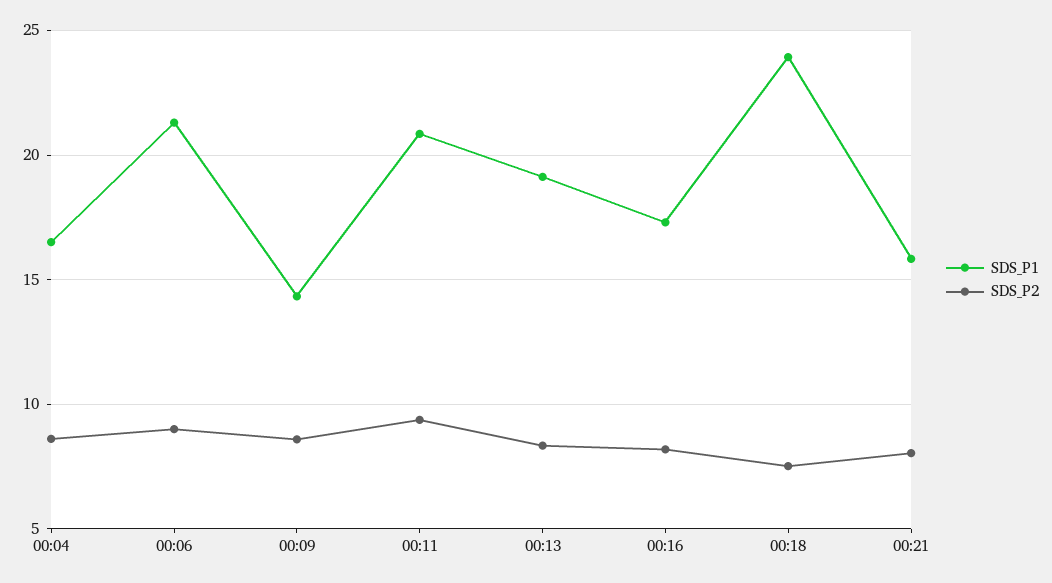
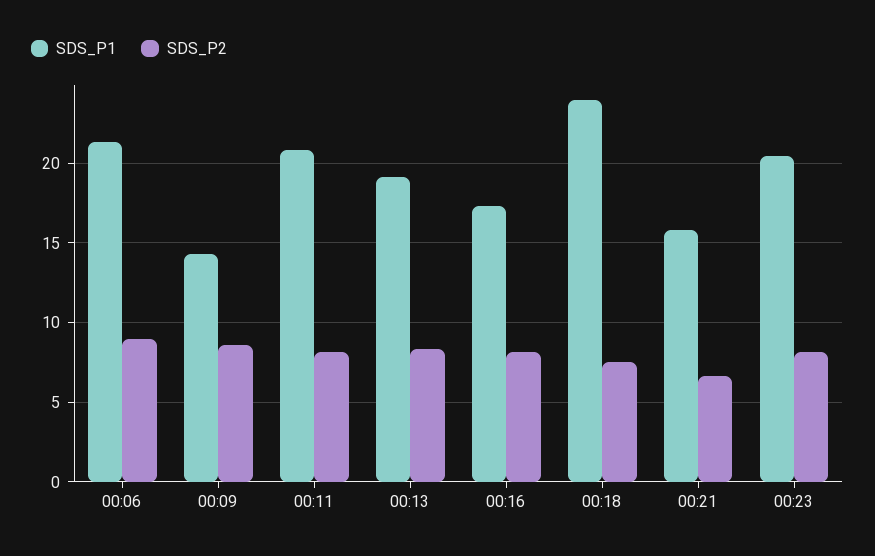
SDS_P1, 00:04: 16.5 -> none
SDS_P2, 00:04: 8.5 -> none
SDS_P2, 00:11: 9.5 -> 8
SDS_P2, 00:21: 8 -> 6.5
SDS_P1, 00:23: none -> 20.5
SDS_P2, 00:23: none -> 8

